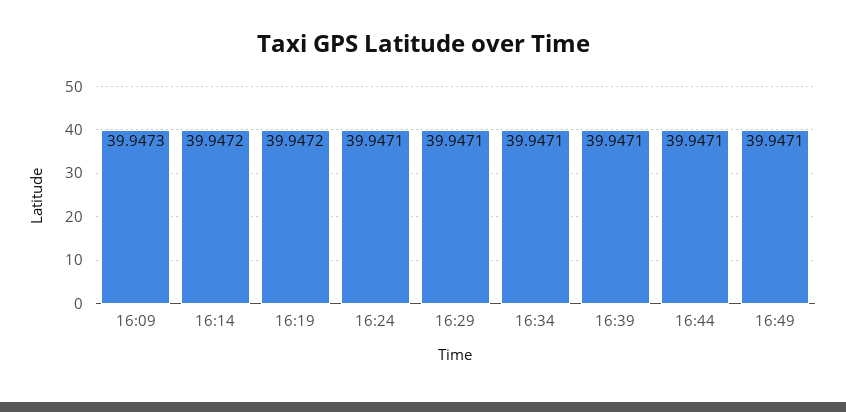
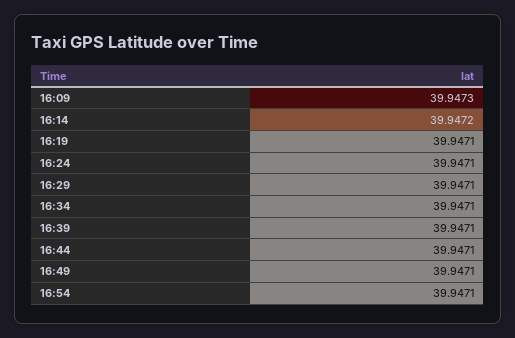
16:19: 39.9472 -> 39.9471
16:54: none -> 39.9471

